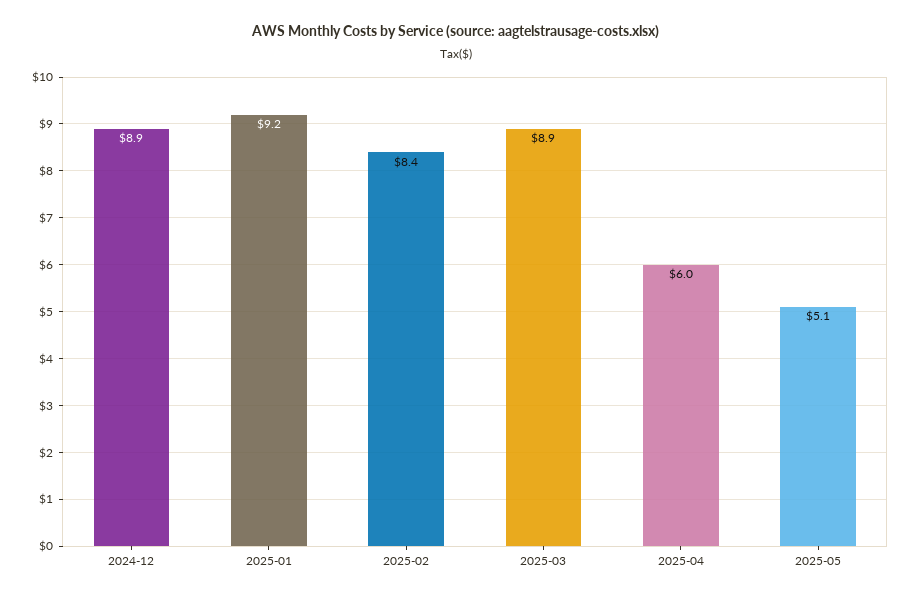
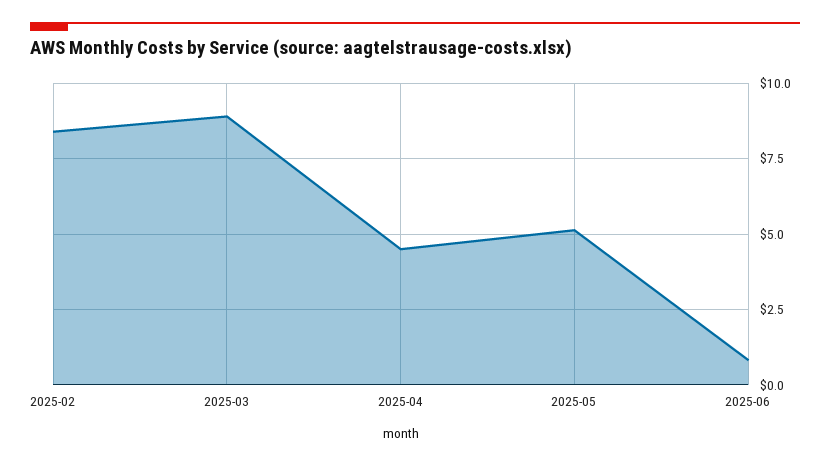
2024-12: 8.9 -> none
2025-01: 9.2 -> none
2025-04: 6 -> 4.5
2025-06: none -> 0.75

